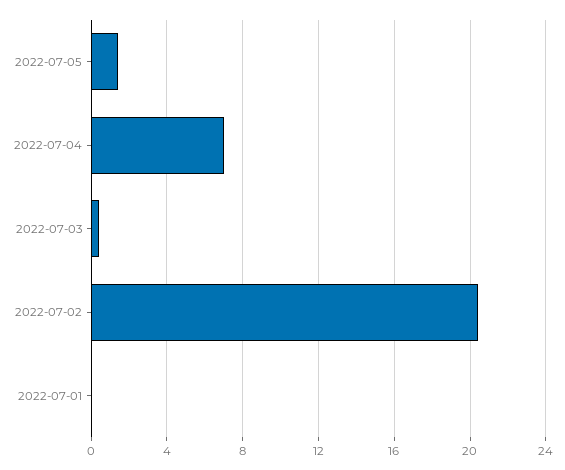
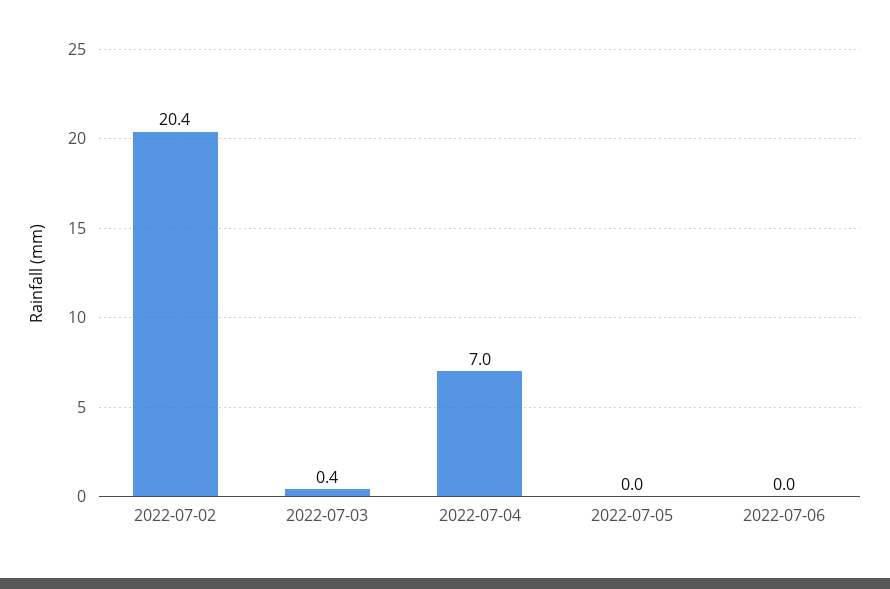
2022-07-05: 1.5 -> 0
2022-07-01: 0 -> none
2022-07-06: none -> 0

